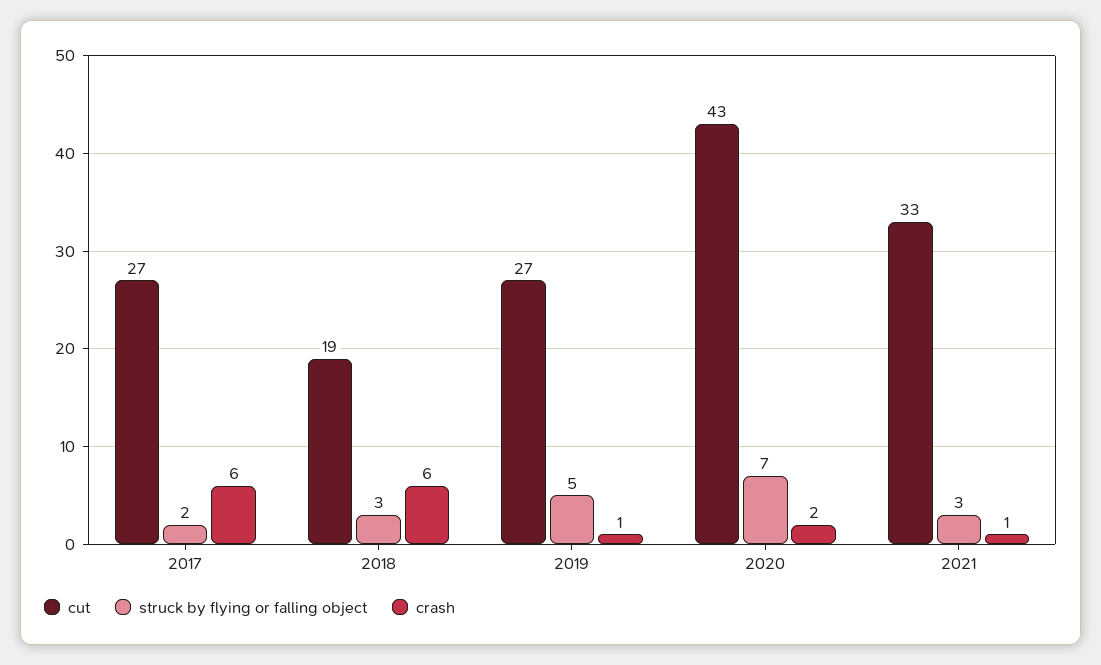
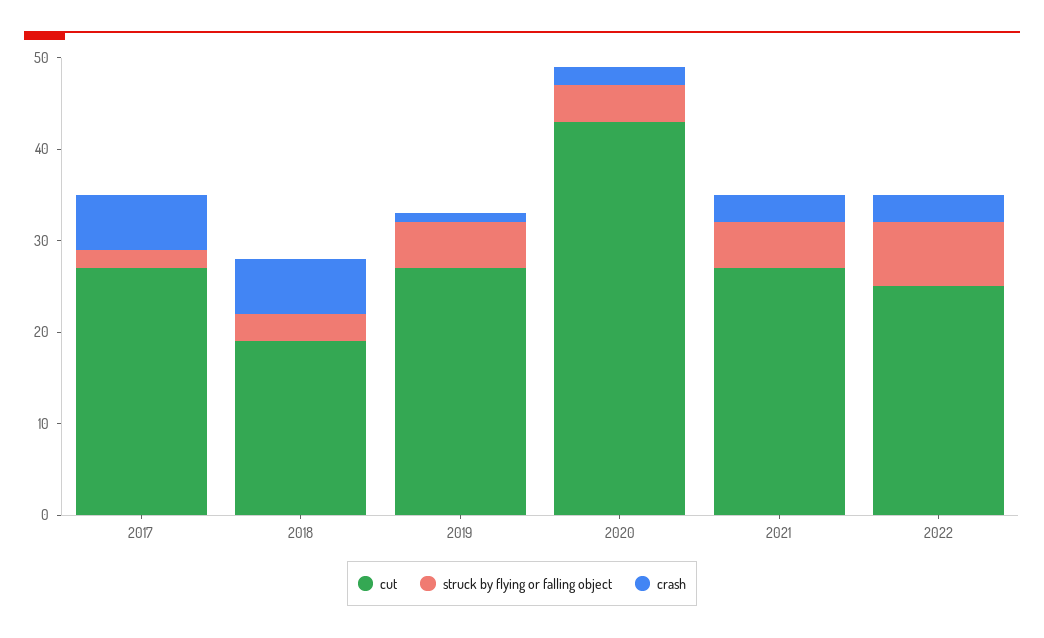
struck by flying or falling object, 2020: 7 -> 4
cut, 2021: 33 -> 27
struck by flying or falling object, 2021: 3 -> 5
crash, 2021: 1 -> 3
cut, 2022: none -> 25
struck by flying or falling object, 2022: none -> 7
crash, 2022: none -> 3

